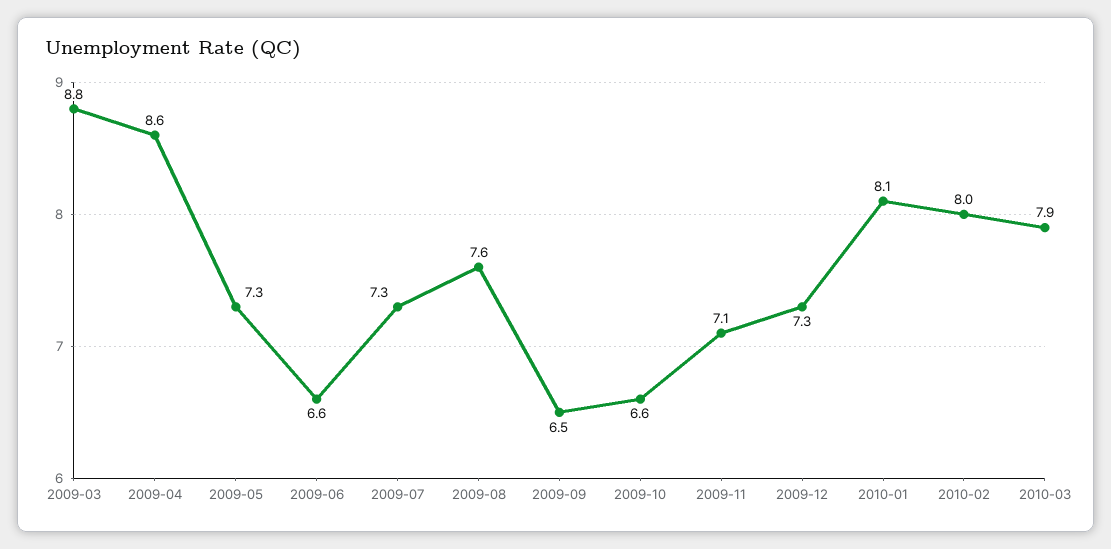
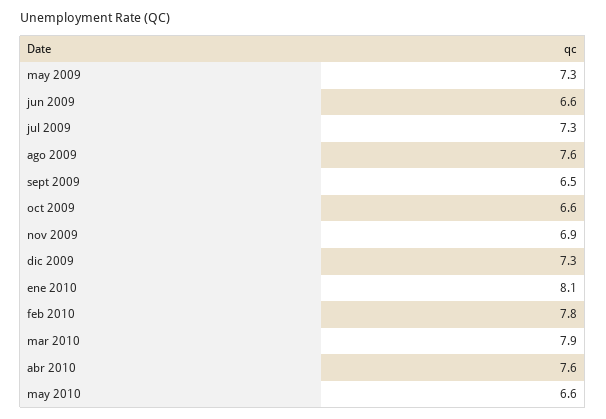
2009-03: 8.8 -> none
2009-04: 8.6 -> none
2009-11: 7.1 -> 6.9
2010-02: 8 -> 7.8
abr 2010: none -> 7.6
may 2010: none -> 6.6

